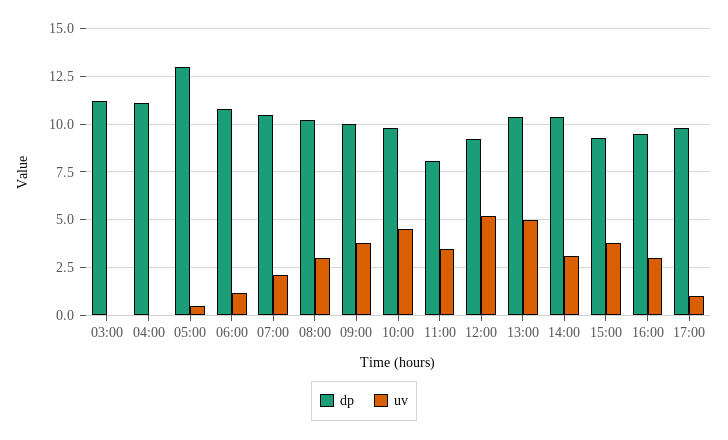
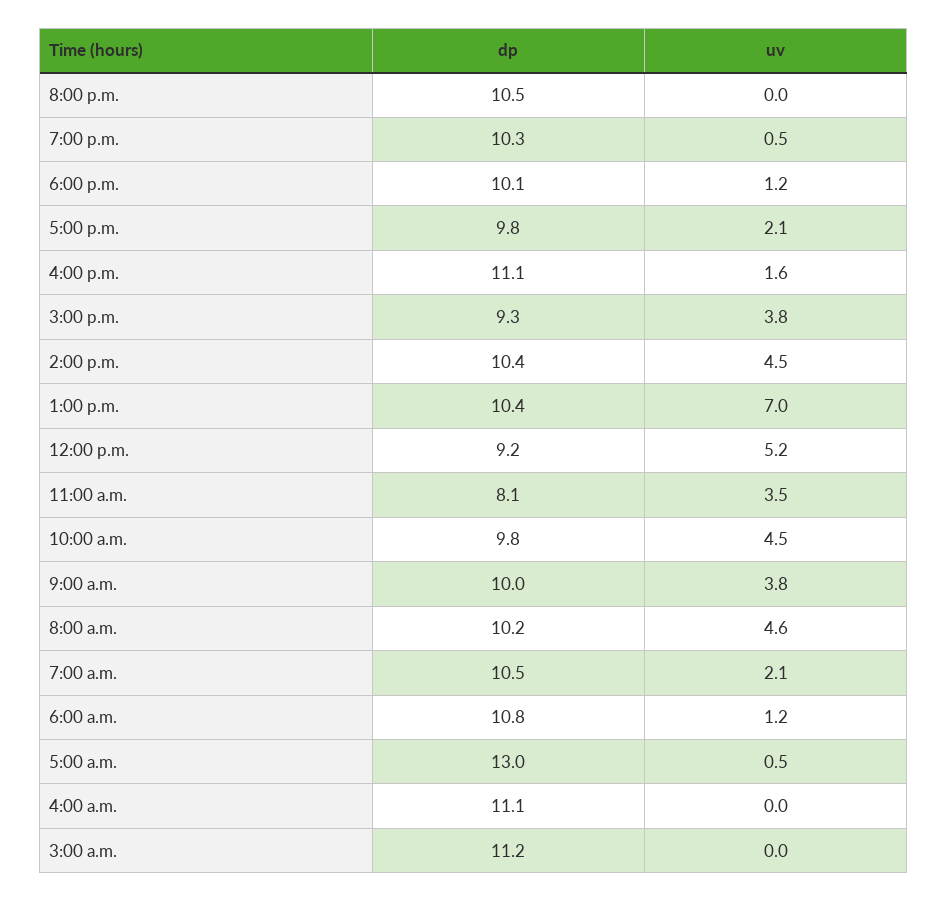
uv, 08:00: 3 -> 4.6
uv, 13:00: 5 -> 7
uv, 14:00: 3 -> 4.5
dp, 16:00: 9.5 -> 11.1
uv, 16:00: 3 -> 1.6
uv, 17:00: 1 -> 2.1
dp, 8:00 p.m.: none -> 10.5
uv, 8:00 p.m.: none -> 0
dp, 7:00 p.m.: none -> 10.3
uv, 7:00 p.m.: none -> 0.5
dp, 6:00 p.m.: none -> 10.1
uv, 6:00 p.m.: none -> 1.2

